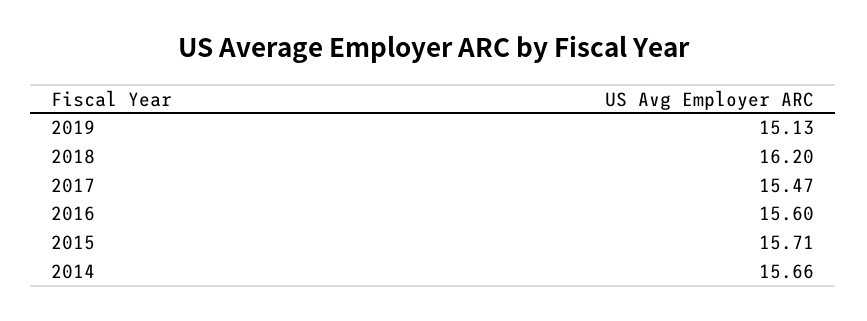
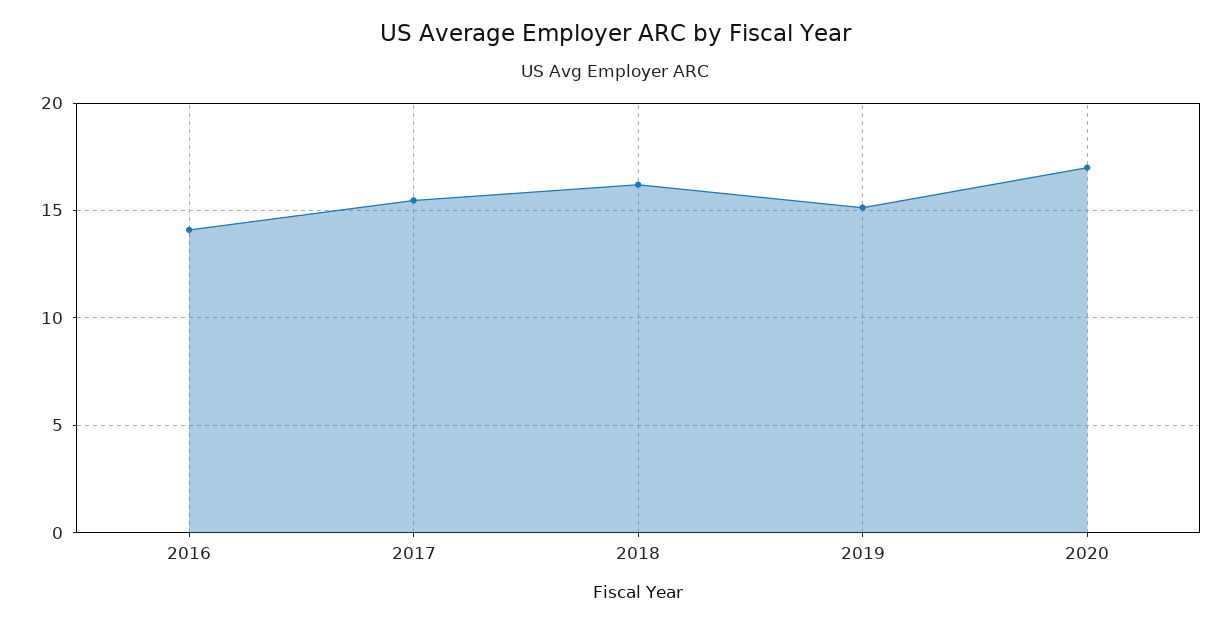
2016: 15.6 -> 14
2015: 15.71 -> none
2014: 15.66 -> none
2020: none -> 17

